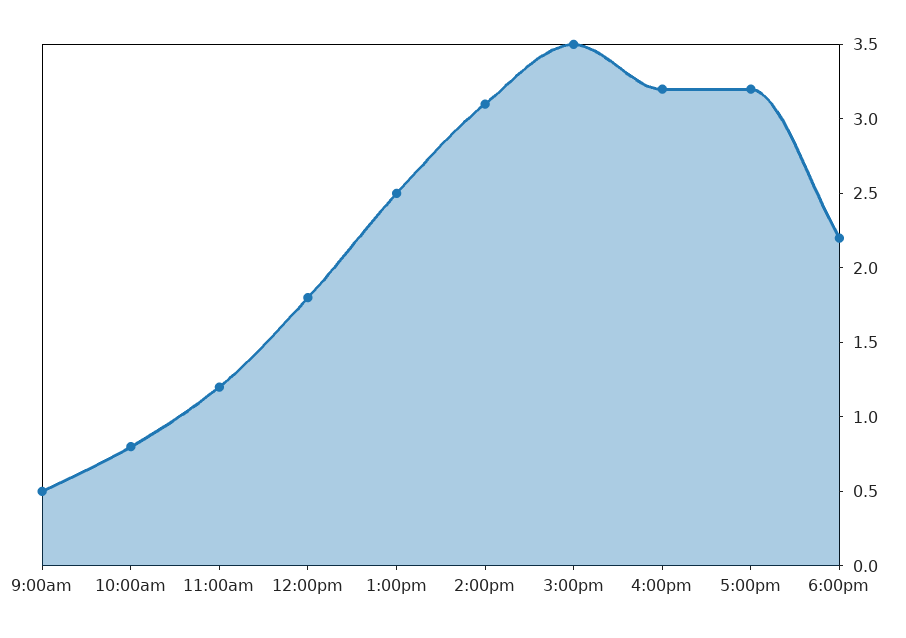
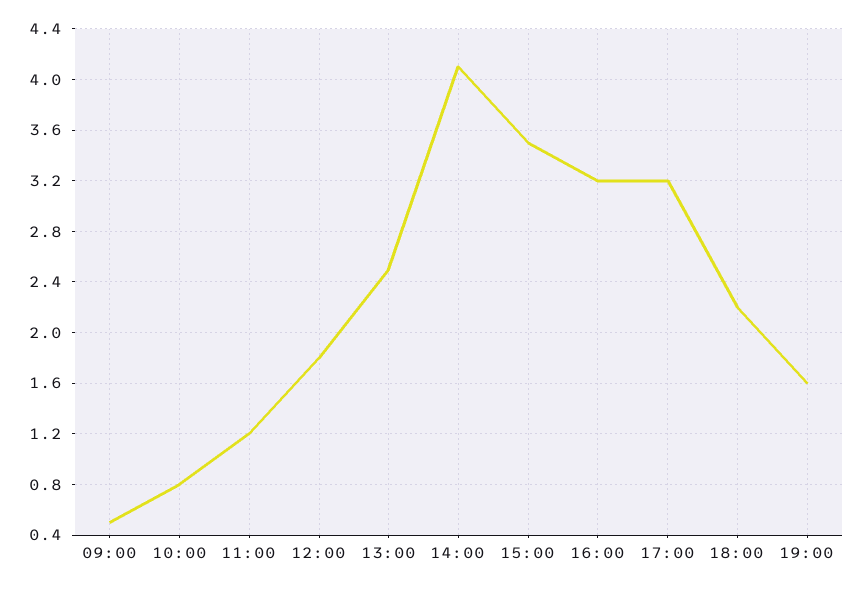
2:00pm: 3.1 -> 4.1
19:00: none -> 1.6

